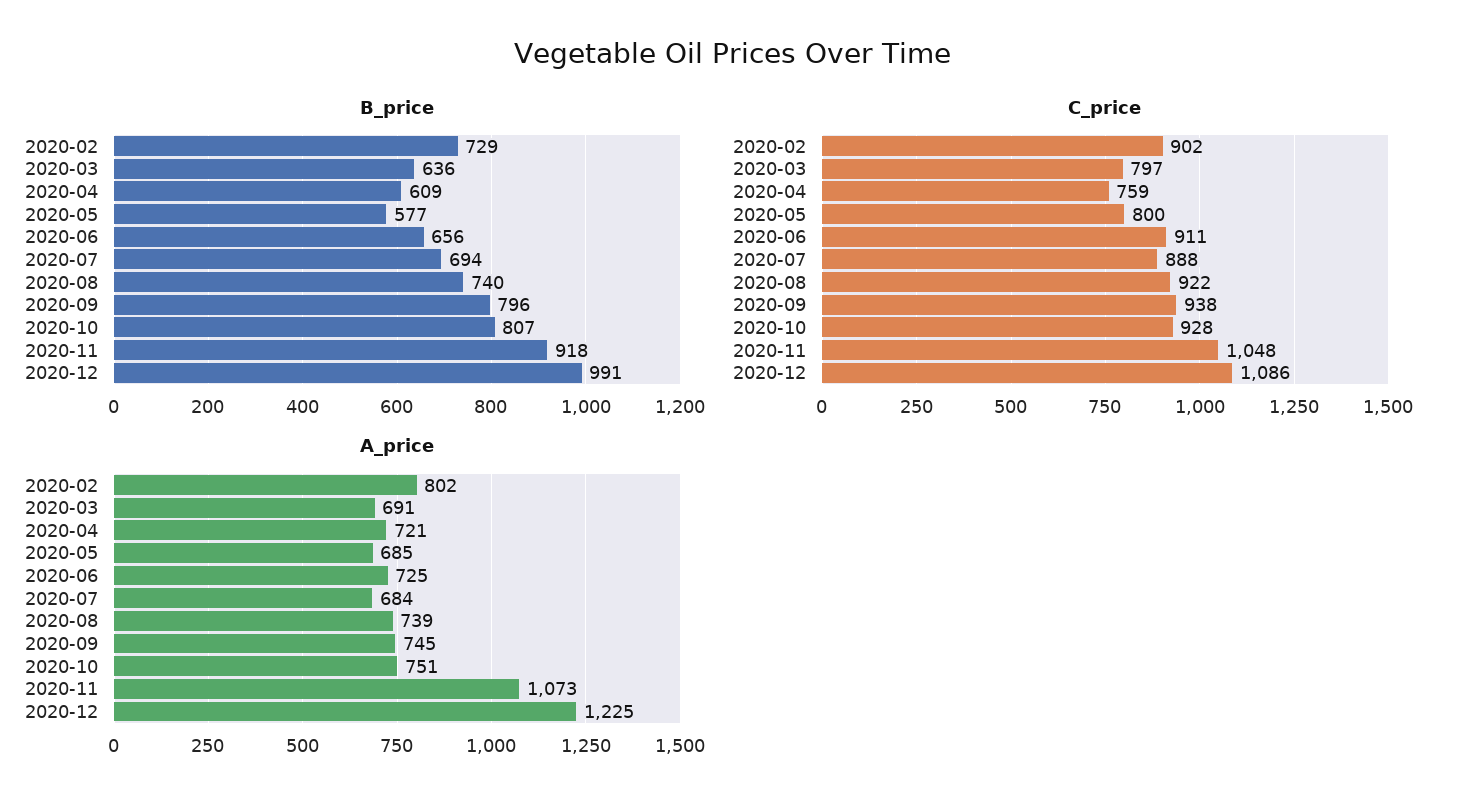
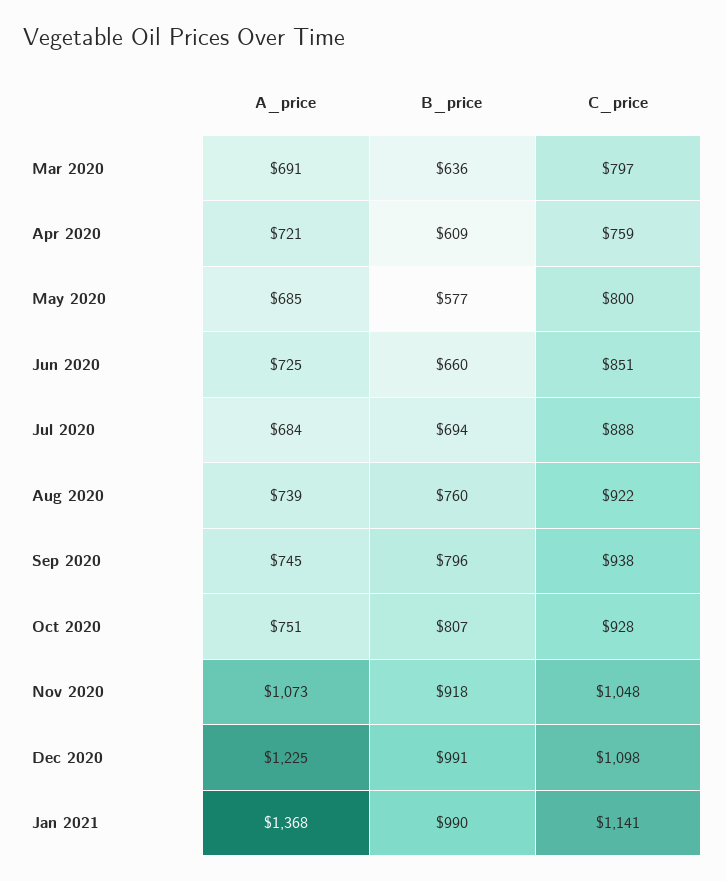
B_price, 2020-02: 729 -> none
B_price, 2020-06: 656 -> 660
B_price, 2020-08: 740 -> 760
C_price, 2020-02: 902 -> none
C_price, 2020-06: 911 -> 851
C_price, 2020-12: 1086 -> 1098
A_price, 2020-02: 802 -> none
A_price, Jan 2021: none -> 1368
B_price, Jan 2021: none -> 990
C_price, Jan 2021: none -> 1141

